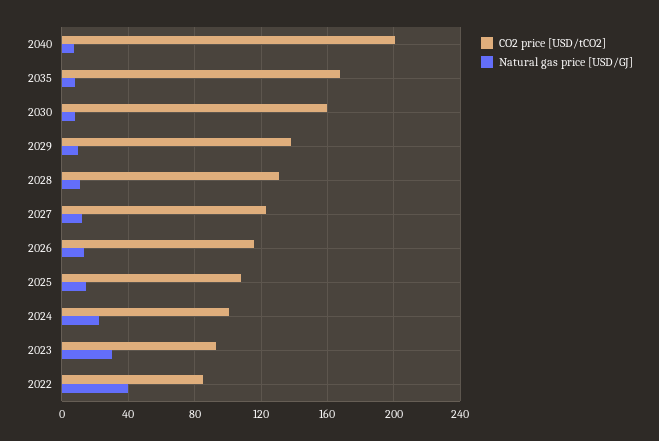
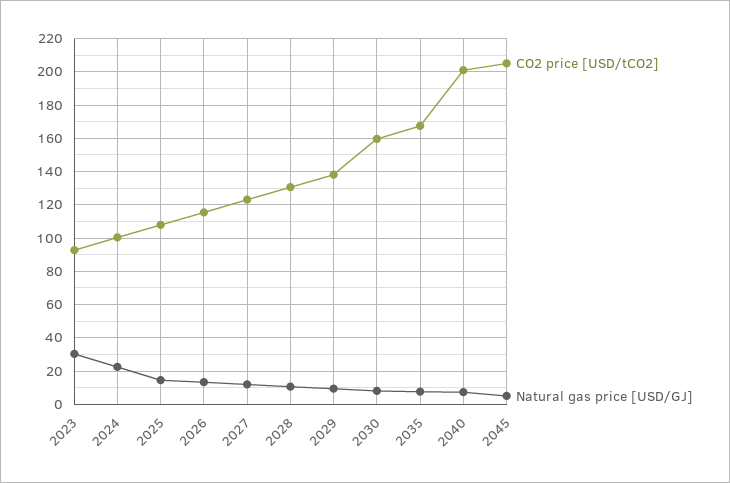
CO2 price [USD/tCO2], 2022: 85 -> none
Natural gas price [USD/GJ], 2022: 40 -> none
CO2 price [USD/tCO2], 2045: none -> 205
Natural gas price [USD/GJ], 2045: none -> 5

